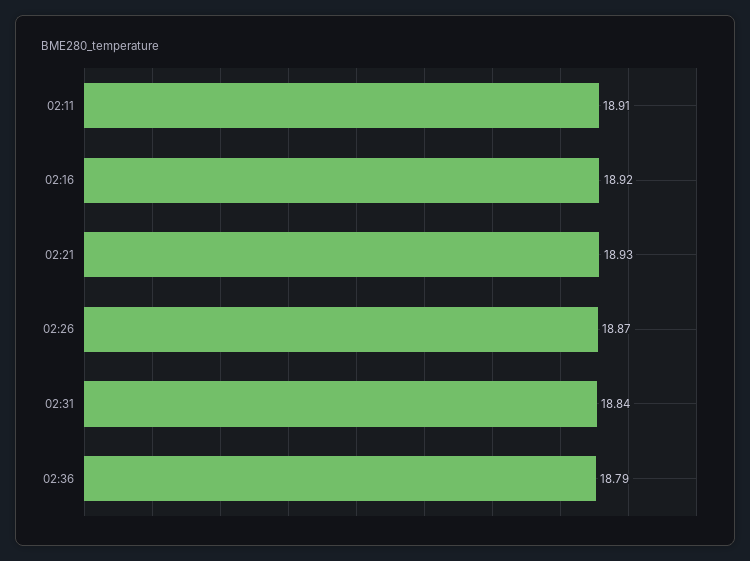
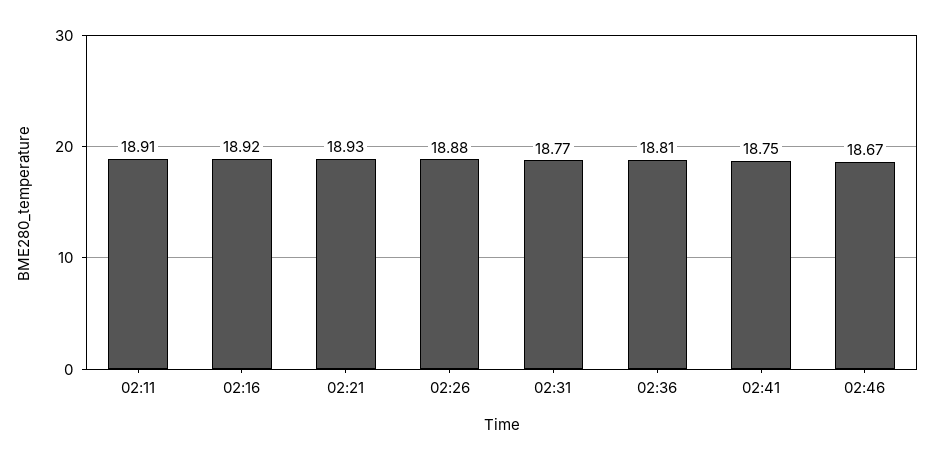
02:26: 18.87 -> 18.88
02:31: 18.84 -> 18.77
02:36: 18.79 -> 18.81
02:41: none -> 18.75
02:46: none -> 18.67

